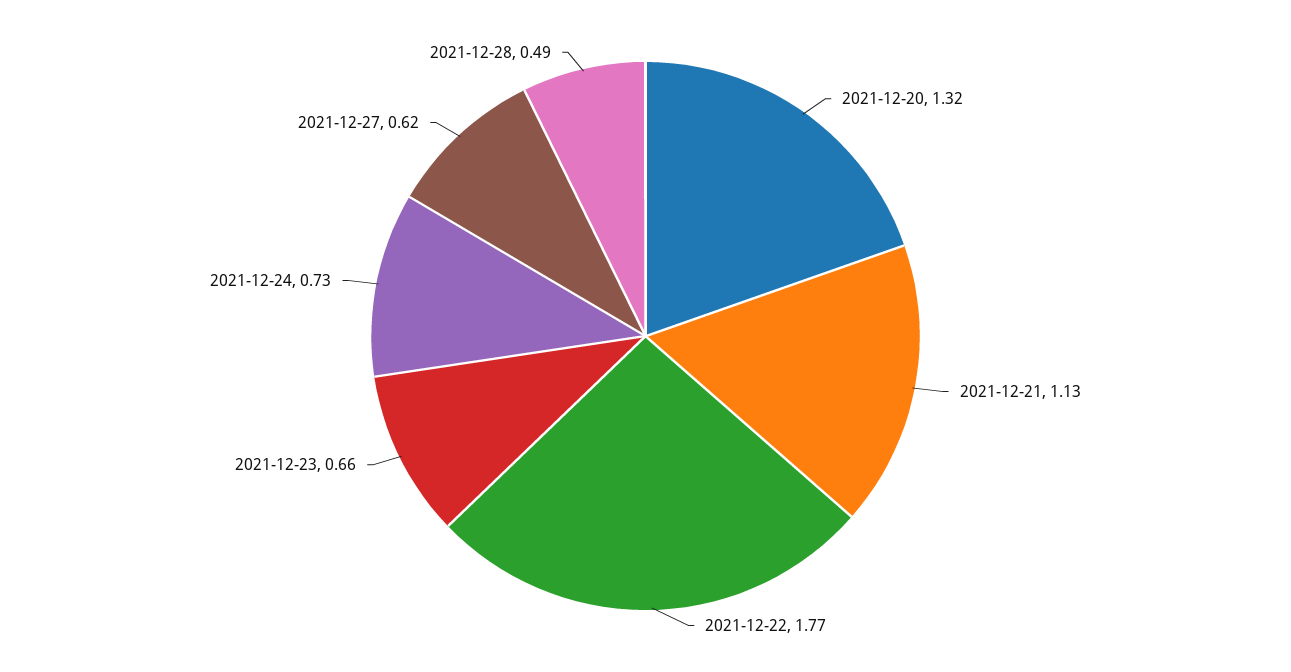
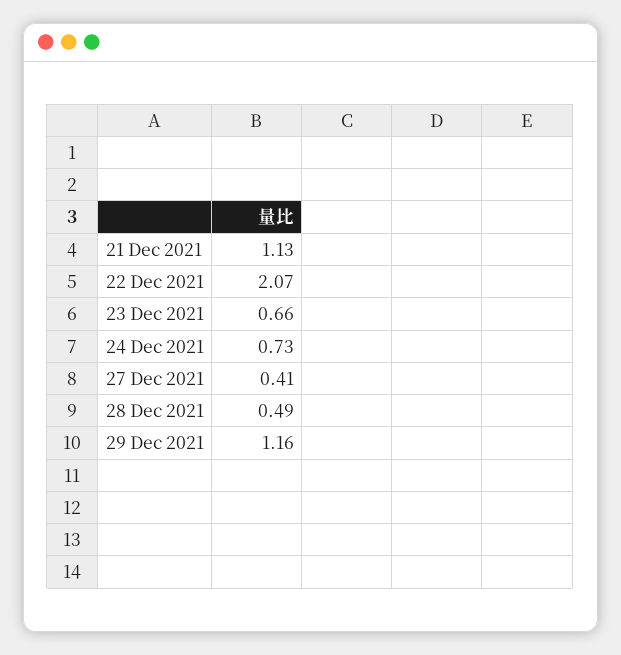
2021-12-20: 1.32 -> none
2021-12-22: 1.77 -> 2.07
2021-12-27: 0.62 -> 0.41
29 Dec 2021: none -> 1.16

